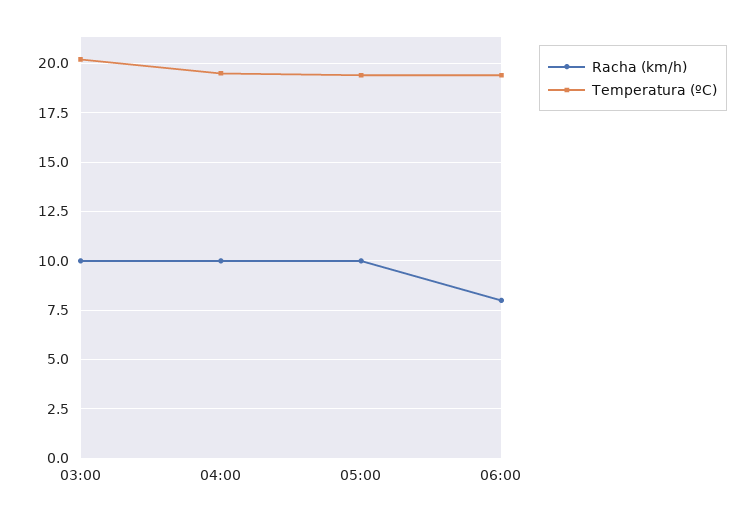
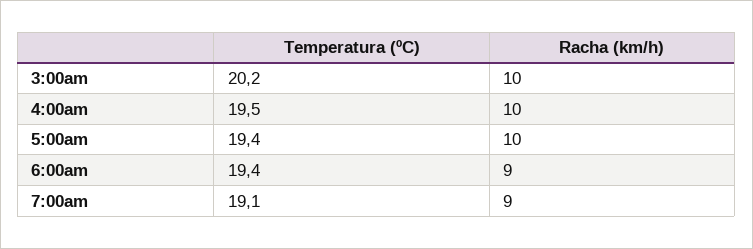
Racha (km/h), 06:00: 8 -> 9
Temperatura (ºC), 7:00am: none -> 19.1
Racha (km/h), 7:00am: none -> 9

